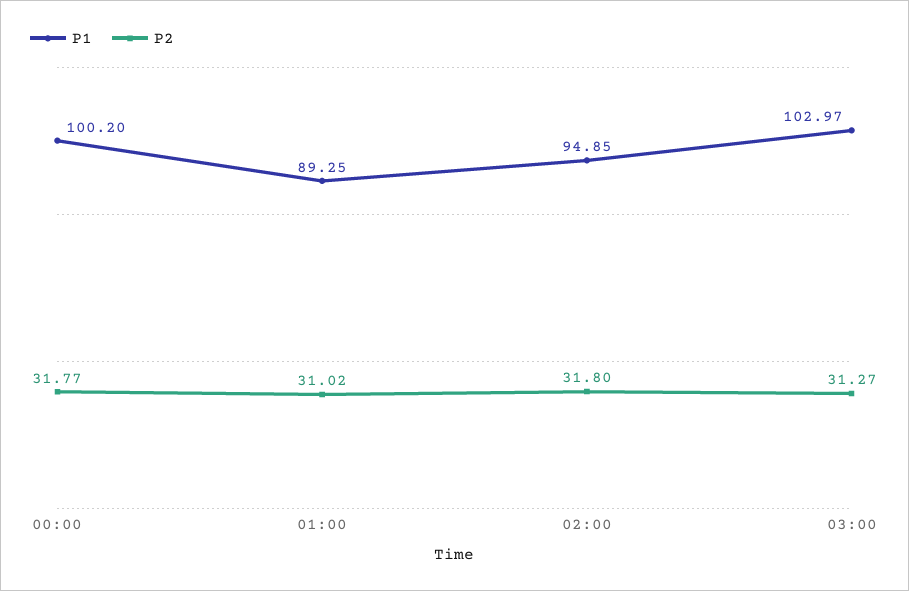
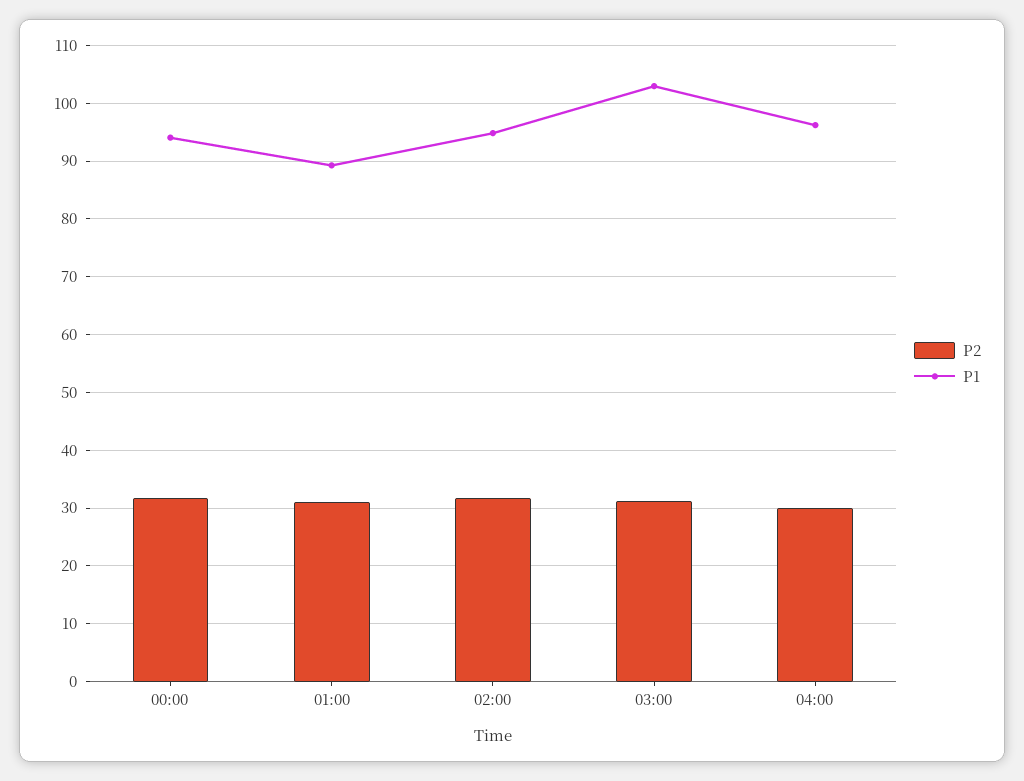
P1, 00:00: 100.2 -> 94
P2, 04:00: none -> 30
P1, 04:00: none -> 96

